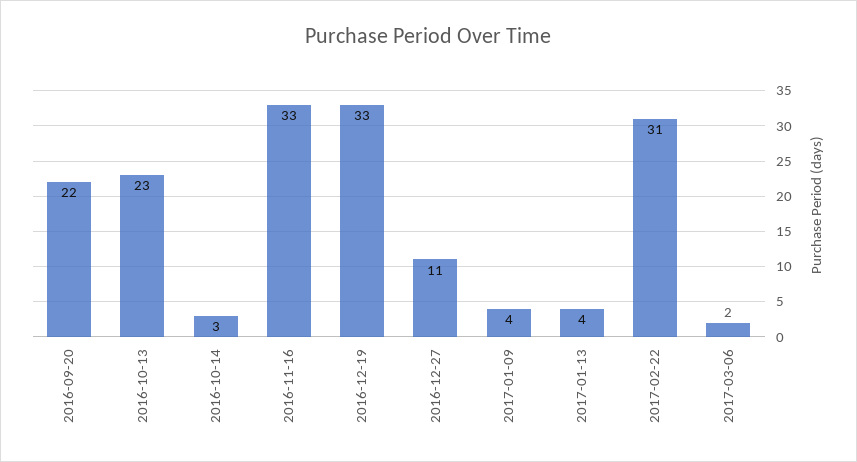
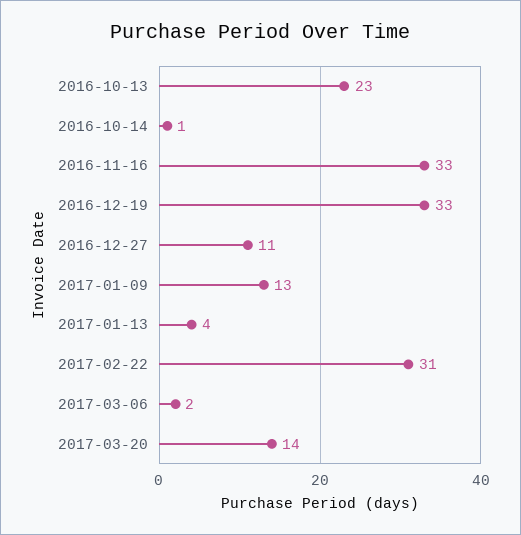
2016-09-20: 22 -> none
2016-10-14: 3 -> 1
2017-01-09: 4 -> 13
2017-03-20: none -> 14

